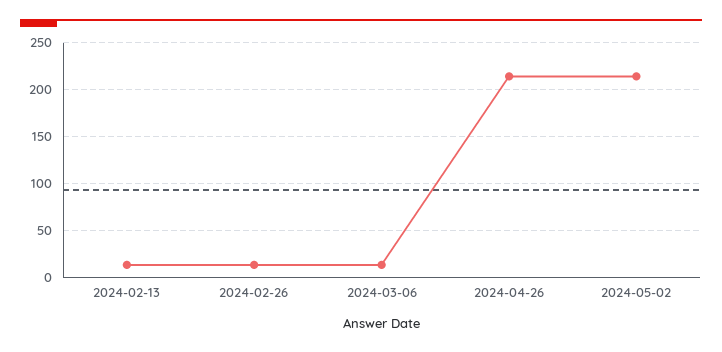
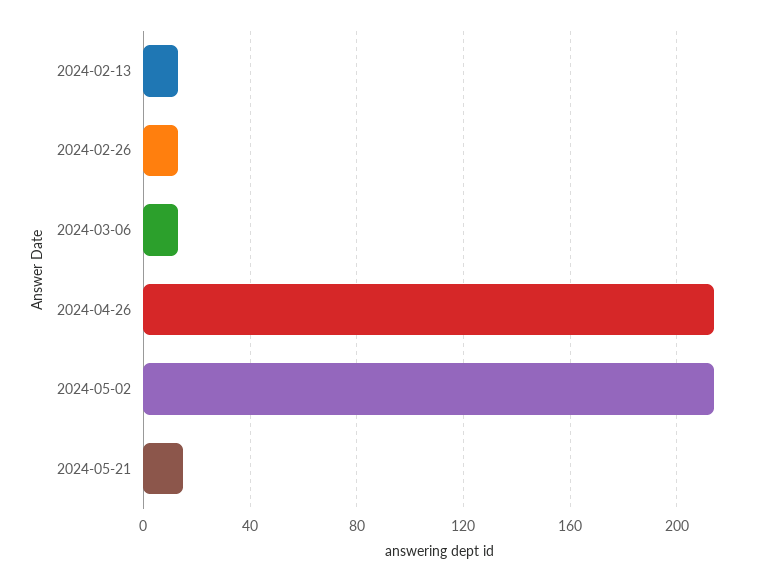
2024-05-21: none -> 15

